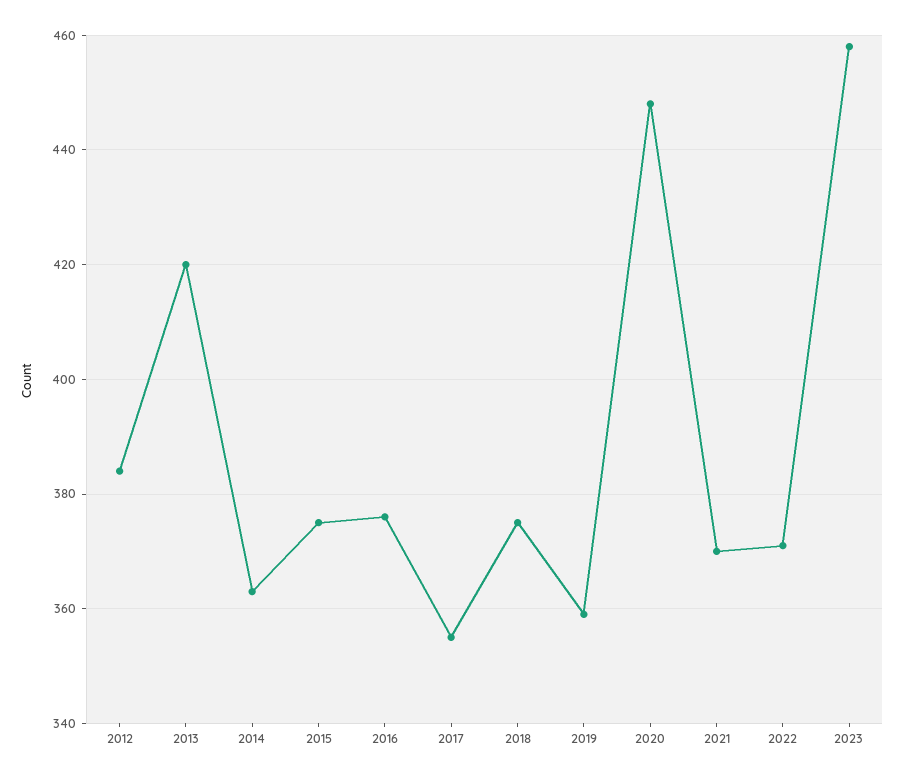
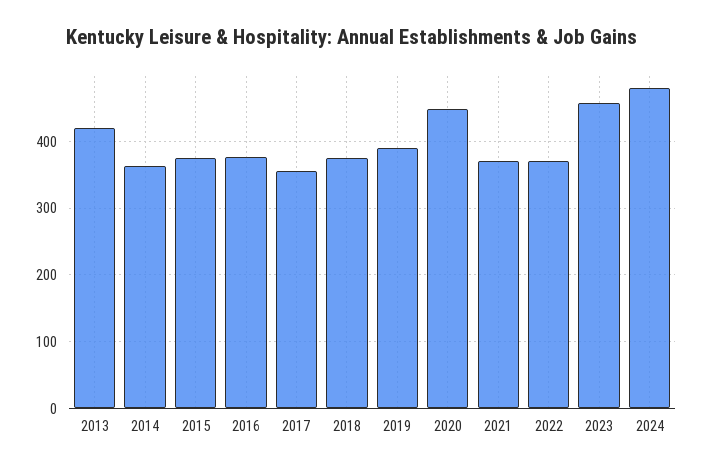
2012: 385 -> none
2019: 360 -> 390
2024: none -> 480

